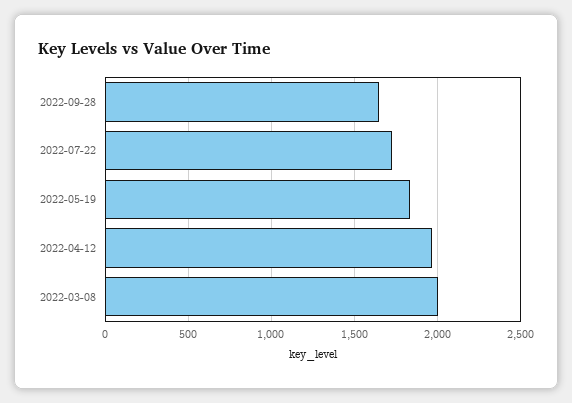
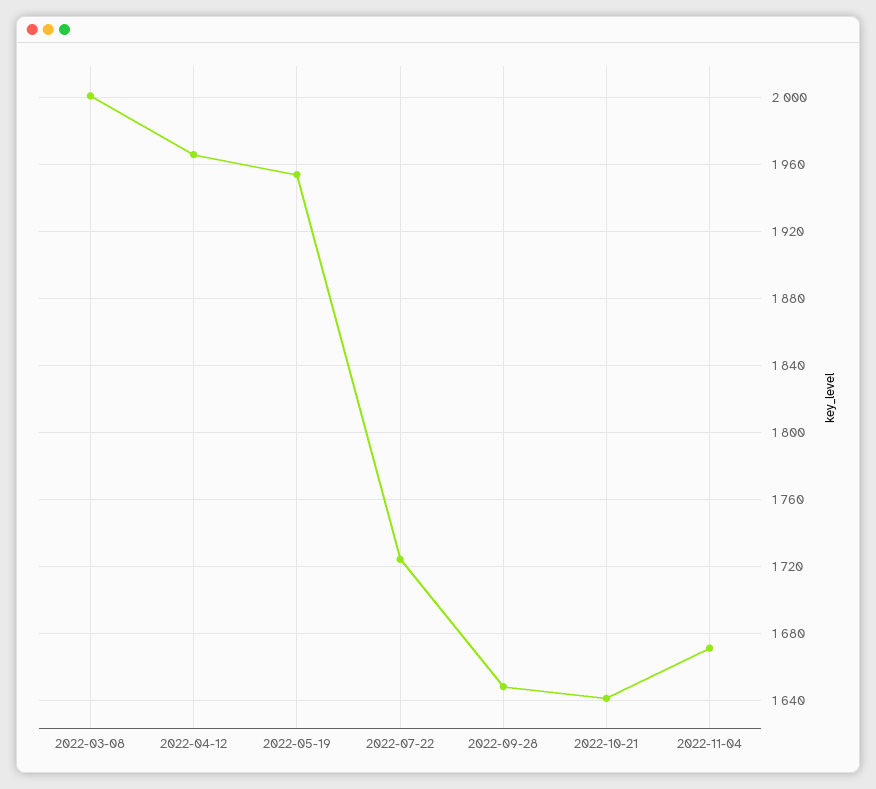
2022-05-19: 1850 -> 1955
2022-10-21: none -> 1640
2022-11-04: none -> 1670

